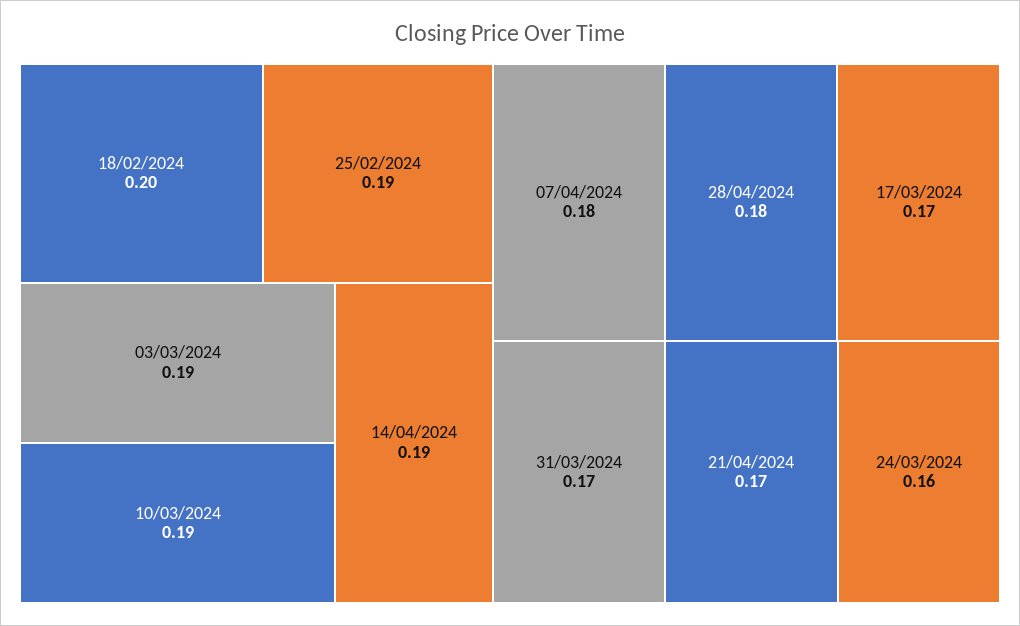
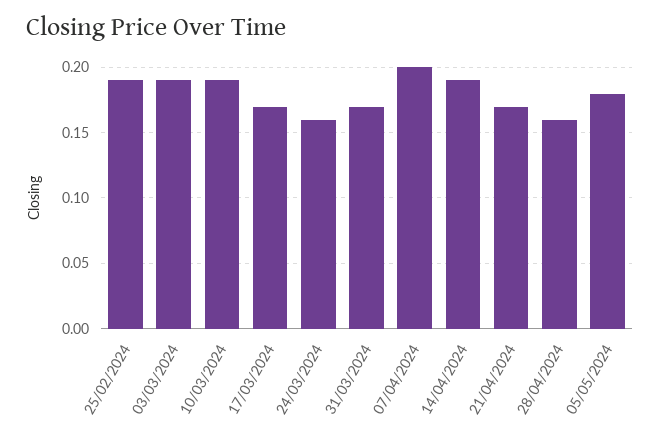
18/02/2024: 0.2 -> none
07/04/2024: 0.18 -> 0.2
28/04/2024: 0.18 -> 0.16
05/05/2024: none -> 0.18

